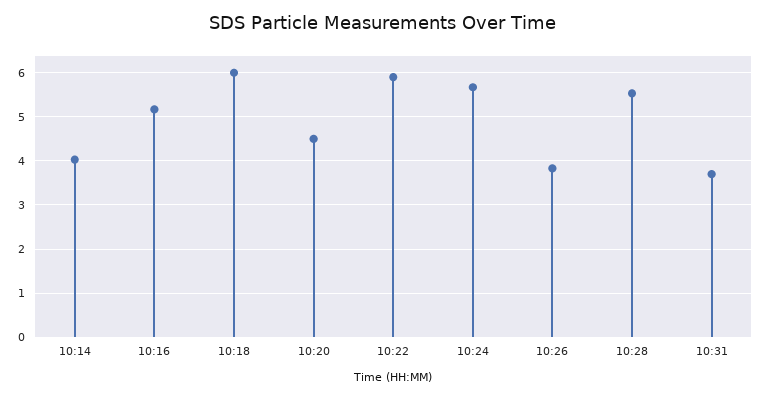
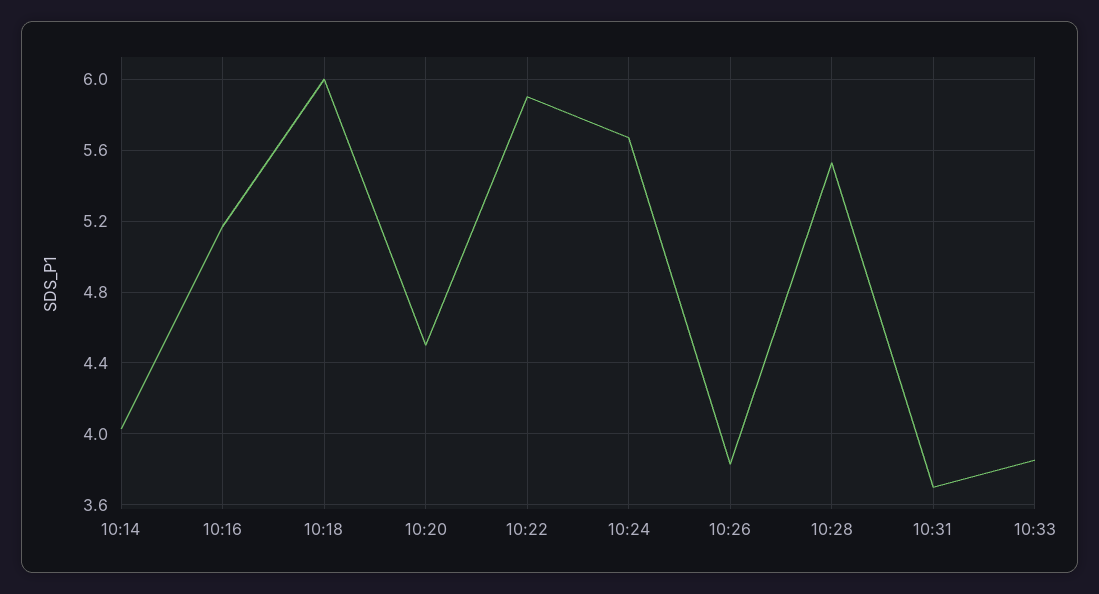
10:33: none -> 3.85

